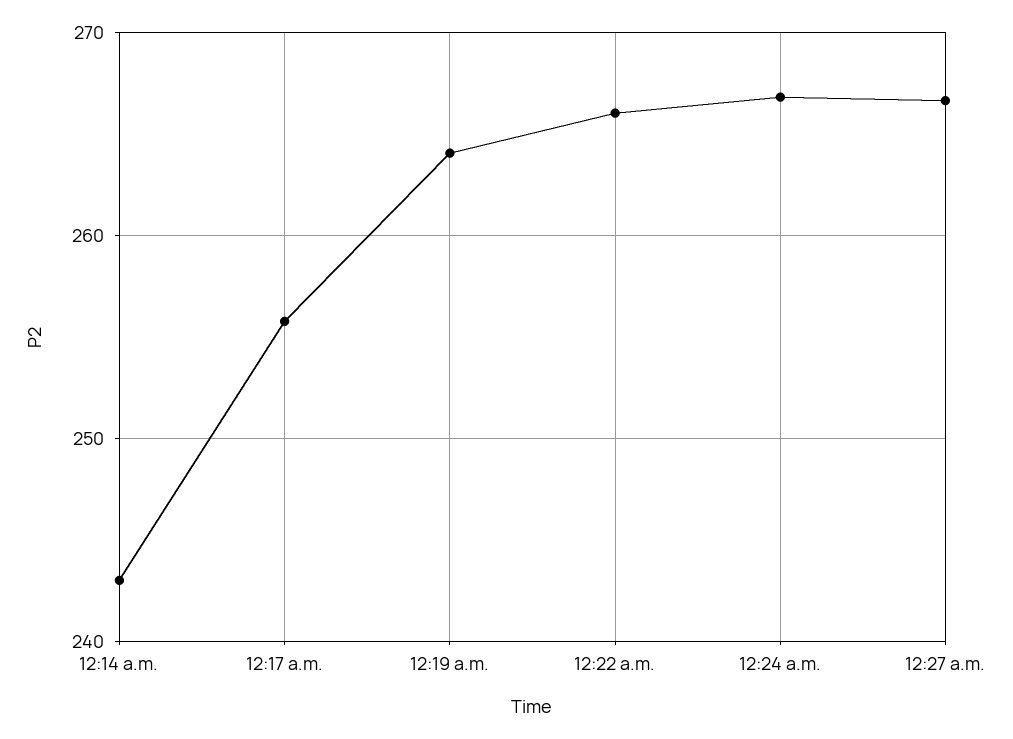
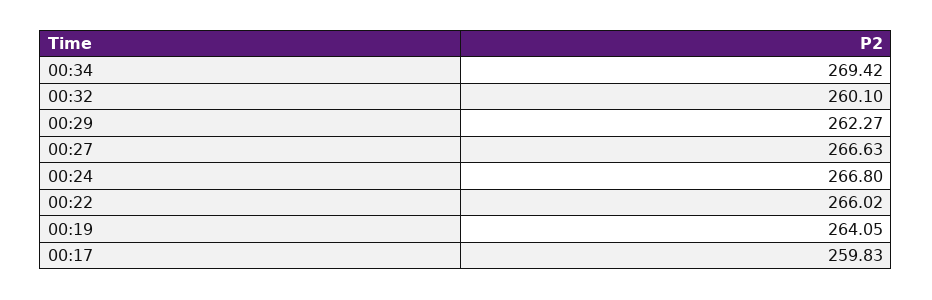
12:14 a.m.: 243 -> none
12:17 a.m.: 256 -> 259.83
00:34: none -> 269.42
00:32: none -> 260.1
00:29: none -> 262.27

